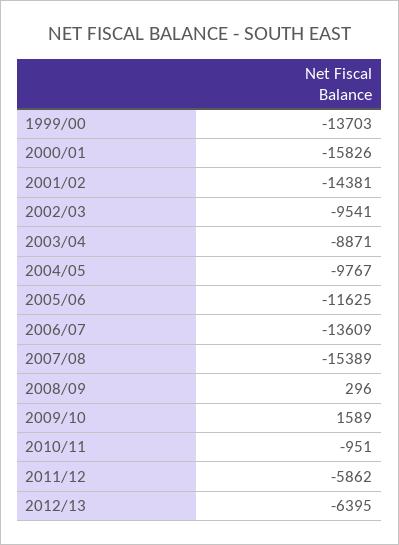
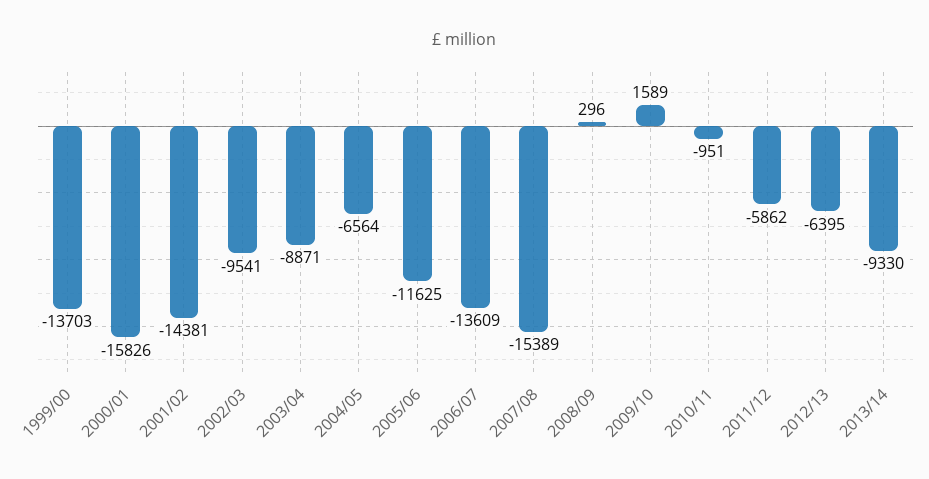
2004/05: -9767 -> -6564
2013/14: none -> -9330

